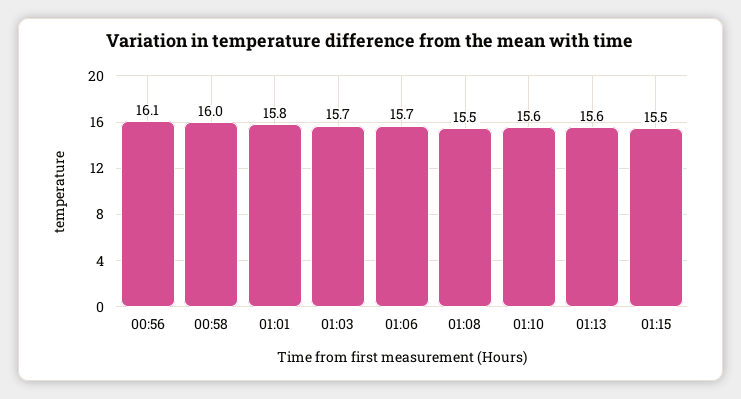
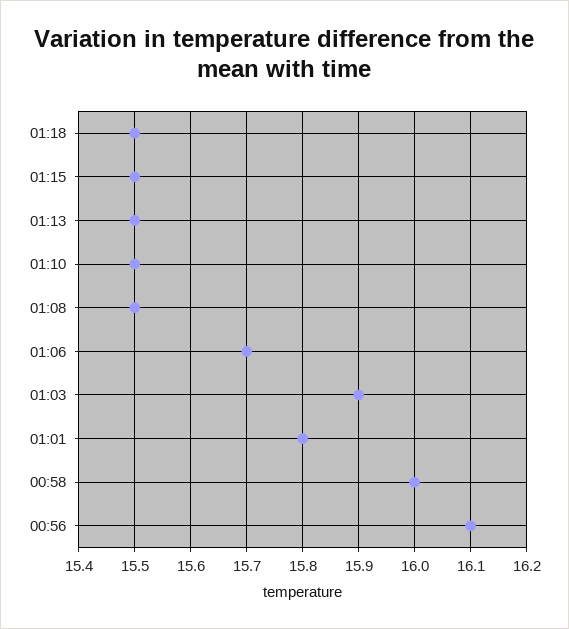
01:03: 15.7 -> 15.9
01:10: 15.6 -> 15.5
01:13: 15.6 -> 15.5
01:18: none -> 15.5

